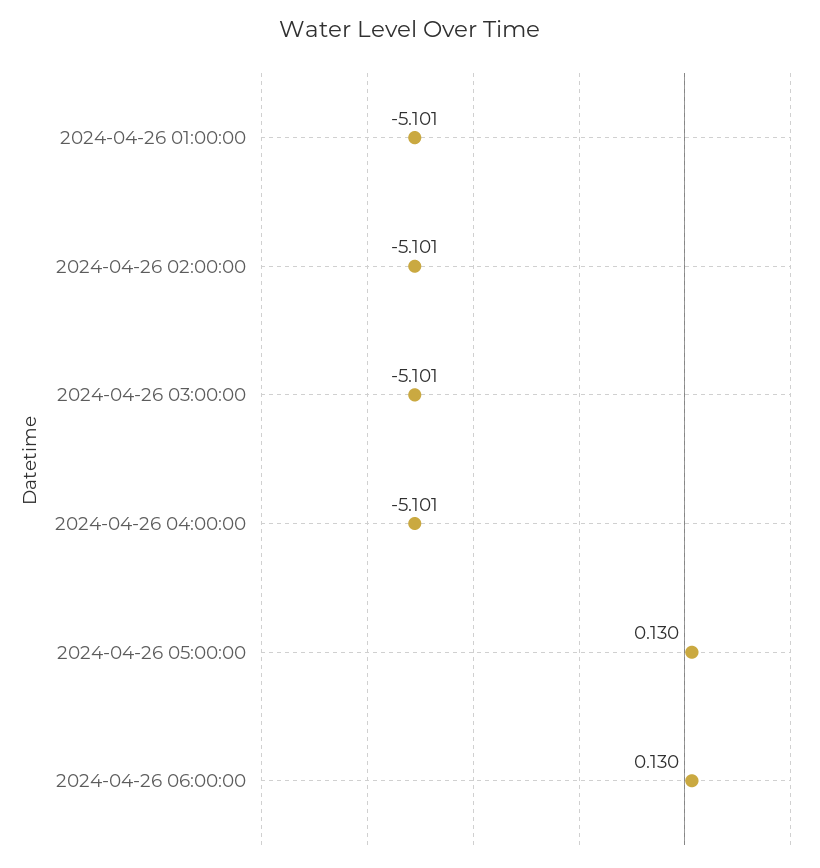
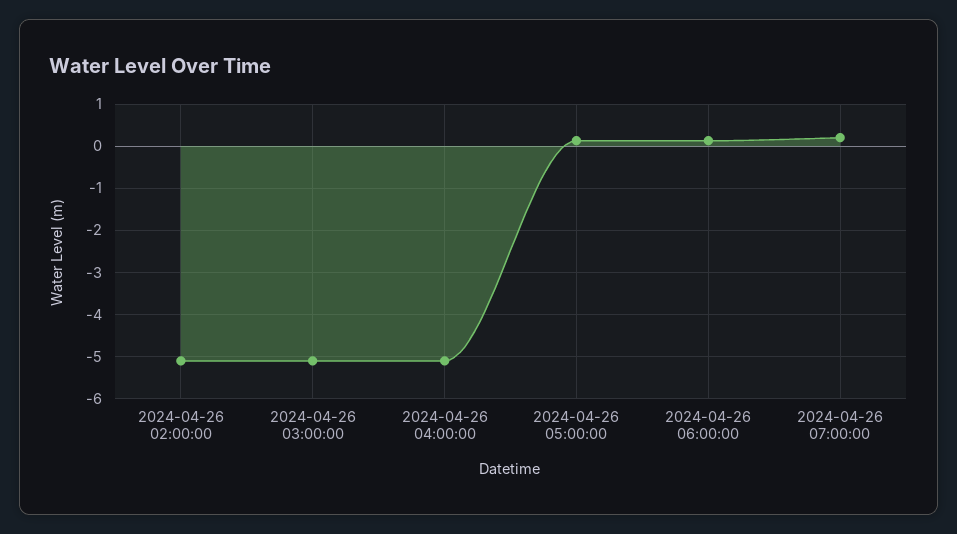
2024-04-26 01:00:00: -5.101 -> none
2024-04-26 07:00:00: none -> 0.2

